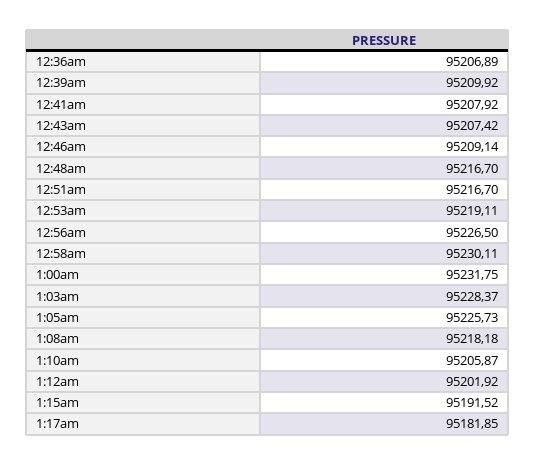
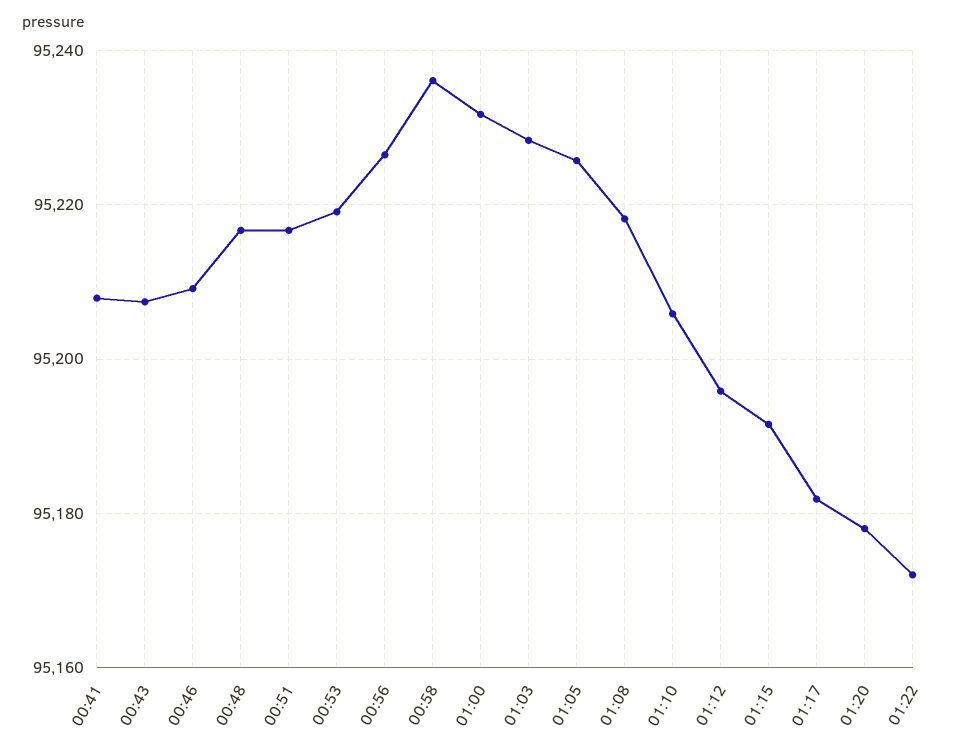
12:36am: 95206.89 -> none
12:39am: 95209.92 -> none
12:58am: 95230.11 -> 95236
1:12am: 95201.92 -> 95196
01:20: none -> 95178
01:22: none -> 95172

